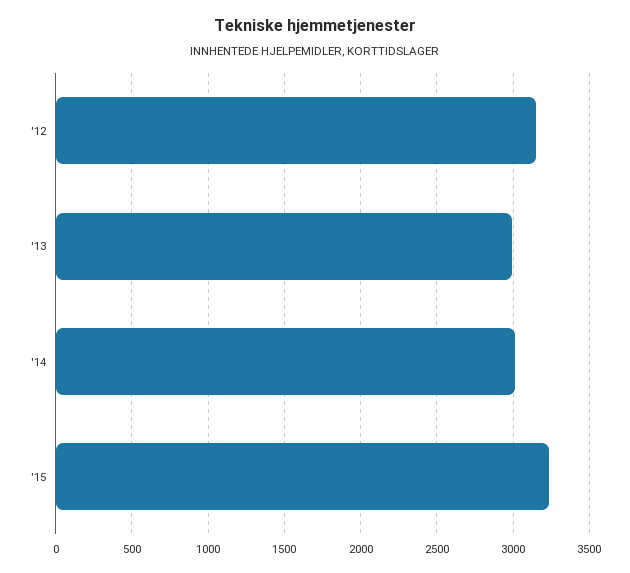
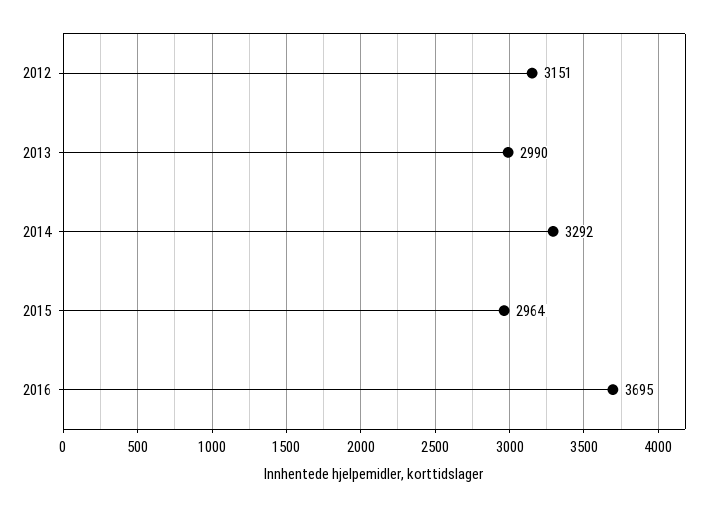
'14: 3000 -> 3292
'15: 3250 -> 2964
2016: none -> 3695

